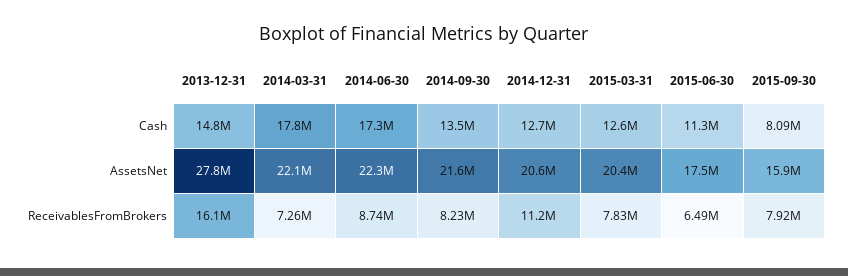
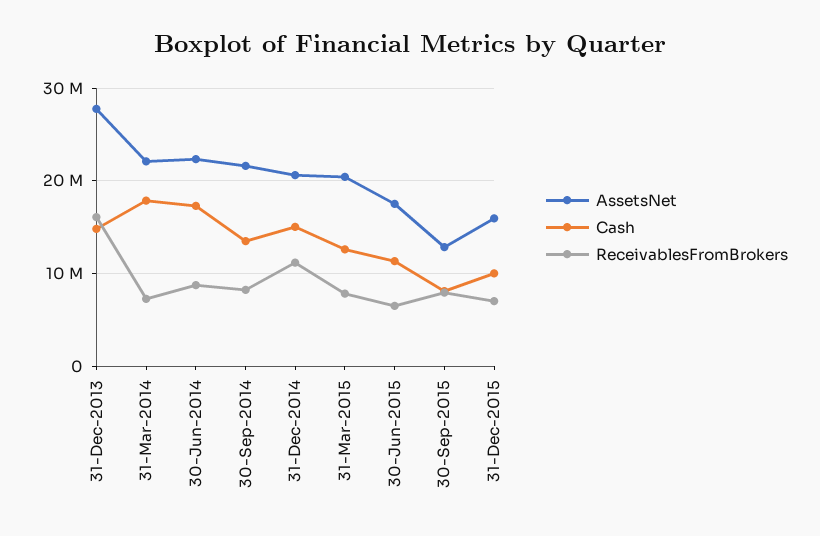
Cash, 2014-12-31: 12700000 -> 15000000
AssetsNet, 2015-09-30: 15900000 -> 13000000
AssetsNet, 31-Dec-2015: none -> 16000000
Cash, 31-Dec-2015: none -> 10000000
ReceivablesFromBrokers, 31-Dec-2015: none -> 7000000

